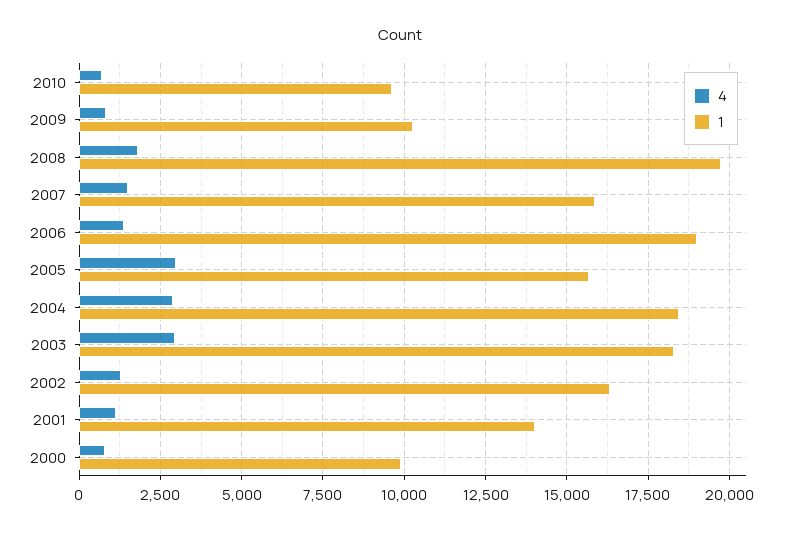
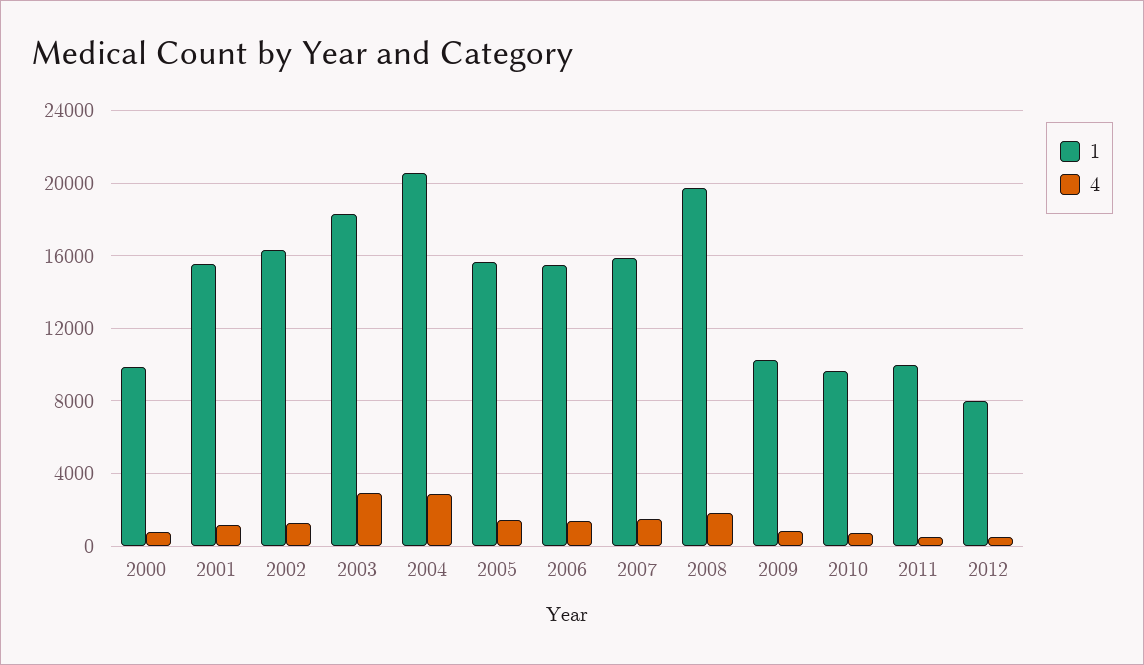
1, 2006: 19000 -> 15500
4, 2005: 3000 -> 1500
1, 2004: 18500 -> 20500
1, 2001: 14000 -> 15500
1, 2011: none -> 10000
4, 2011: none -> 500
1, 2012: none -> 8000
4, 2012: none -> 500

